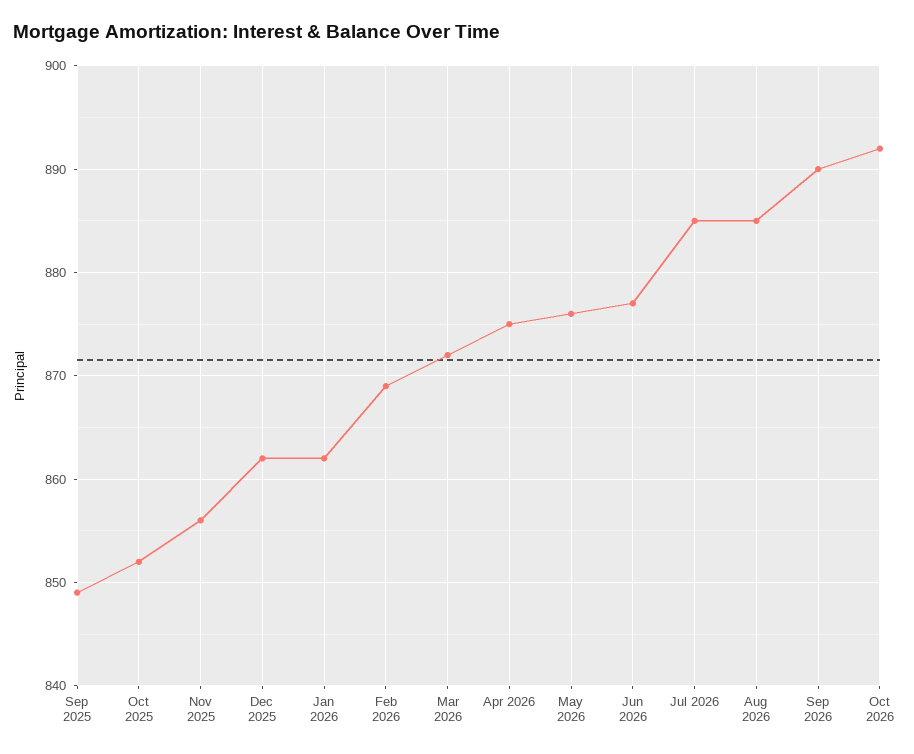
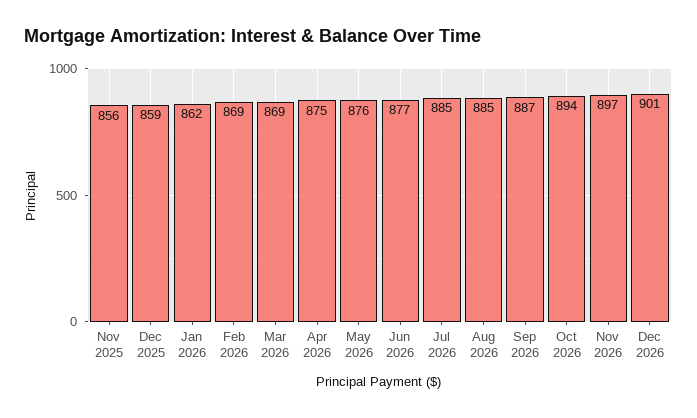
Sep 2025: 849 -> none
Oct 2025: 852 -> none
Dec 2025: 862 -> 859
Mar 2026: 872 -> 869
Sep 2026: 890 -> 887
Oct 2026: 892 -> 894
Nov 2026: none -> 897
Dec 2026: none -> 901

